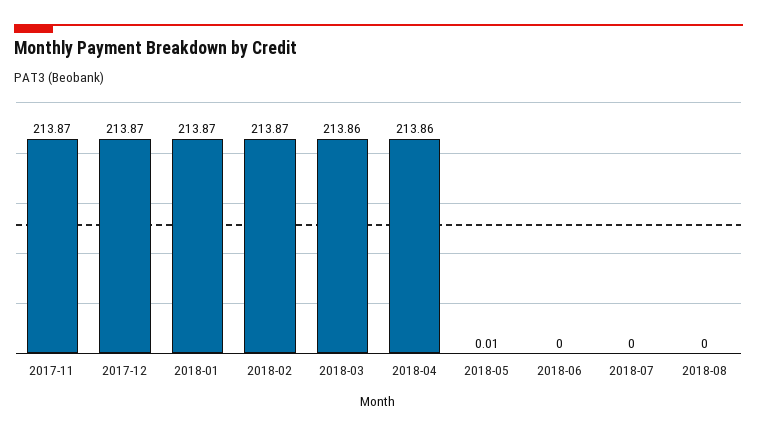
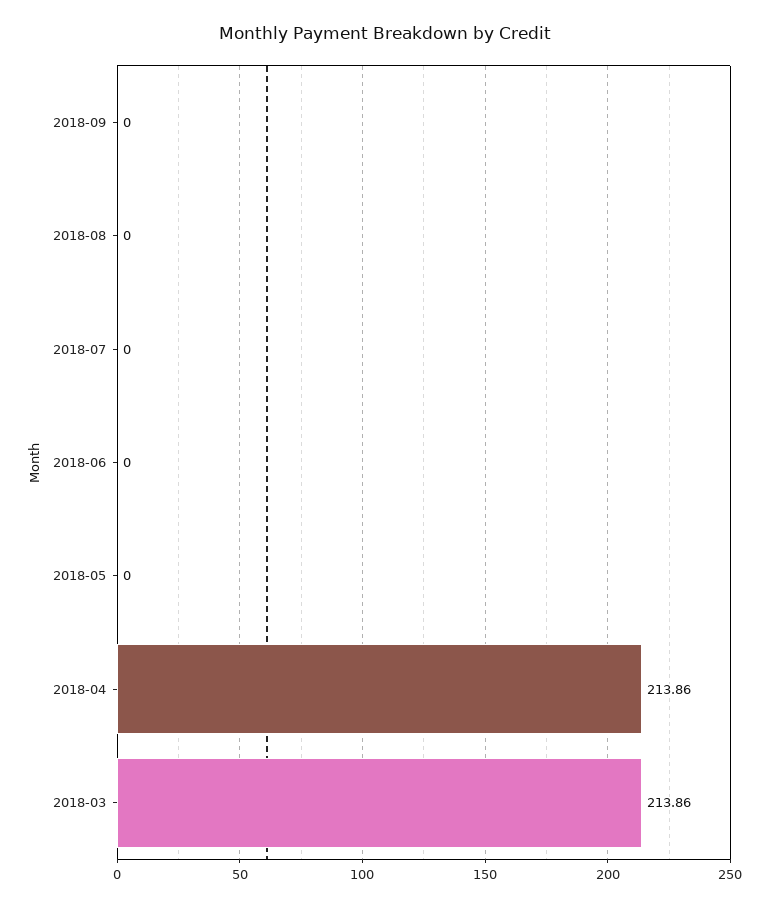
2017-11: 213.87 -> none
2017-12: 213.87 -> none
2018-01: 213.87 -> none
2018-02: 213.87 -> none
2018-05: 0.01 -> 0
2018-09: none -> 0

